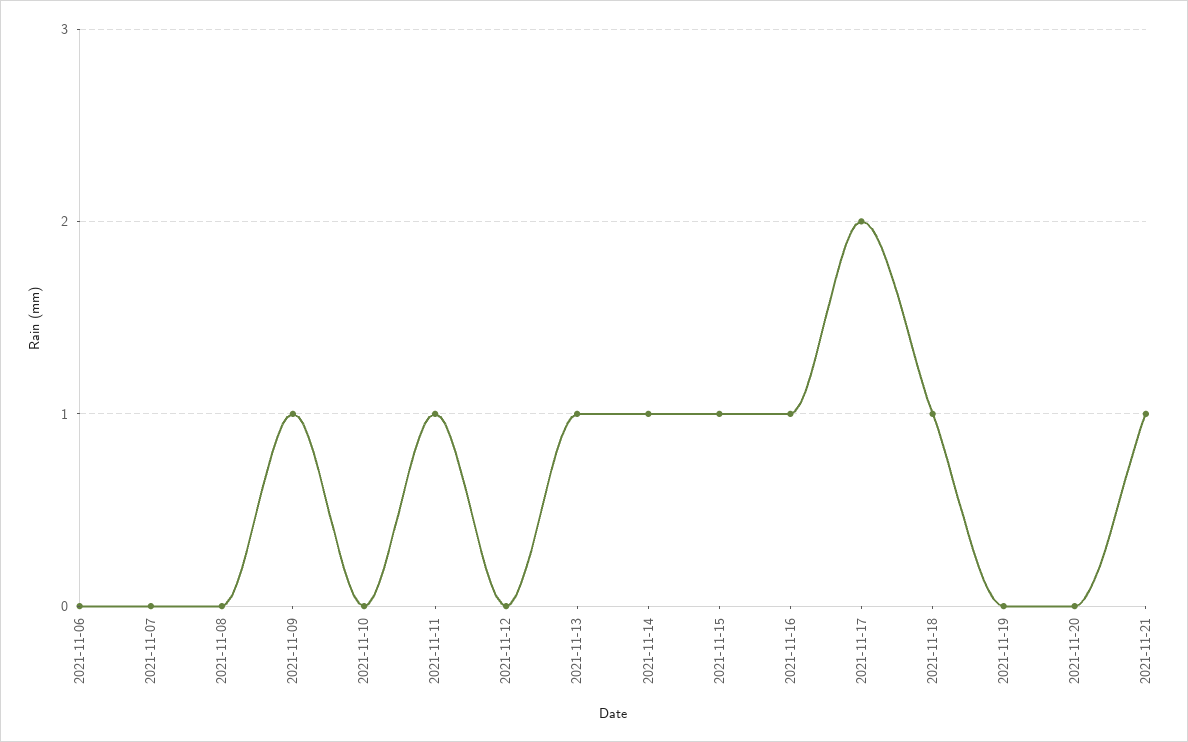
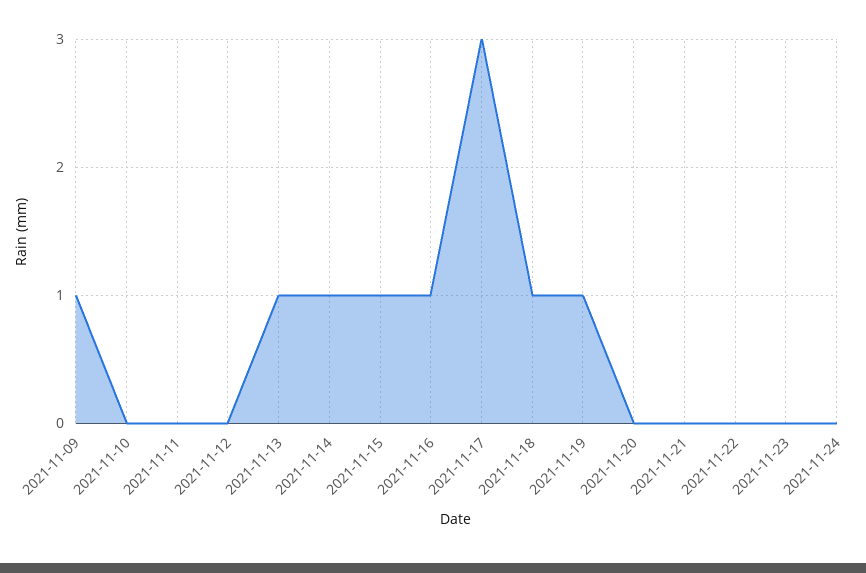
2021-11-06: 0 -> none
2021-11-07: 0 -> none
2021-11-08: 0 -> none
2021-11-11: 1 -> 0
2021-11-17: 2 -> 3
2021-11-19: 0 -> 1
2021-11-21: 1 -> 0
2021-11-22: none -> 0
2021-11-23: none -> 0
2021-11-24: none -> 0

